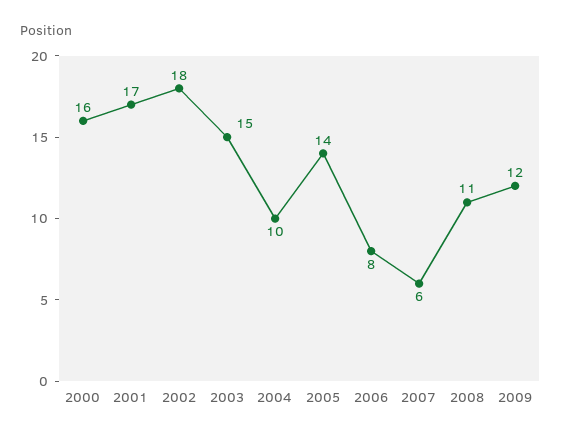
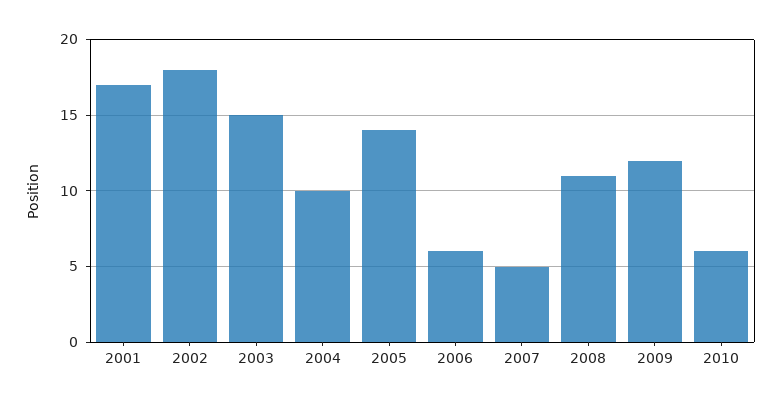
2000: 16 -> none
2006: 8 -> 6
2007: 6 -> 5
2010: none -> 6

